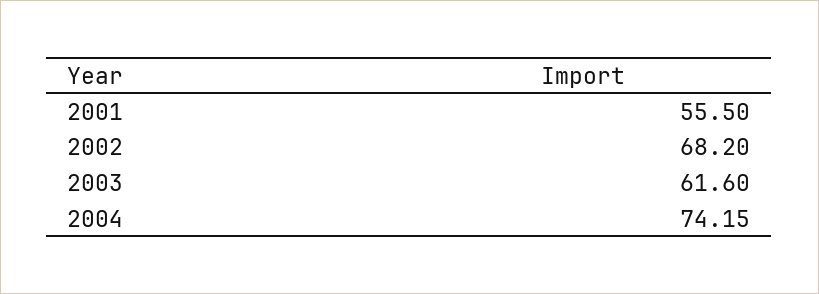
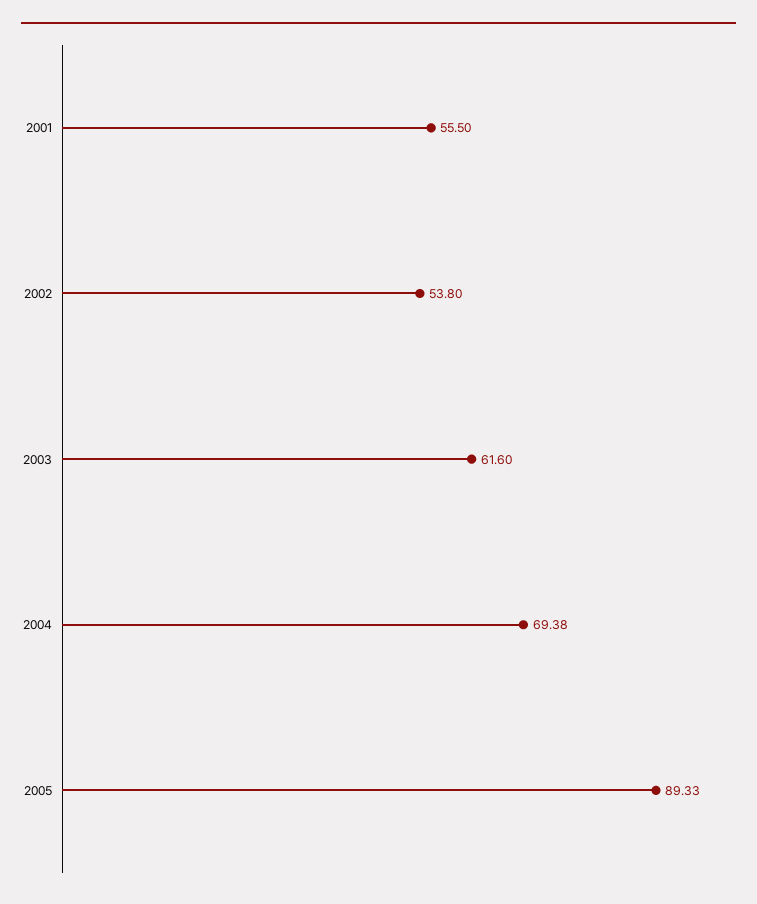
2002: 68.2 -> 53.8
2004: 74.15 -> 69.38
2005: none -> 89.33

